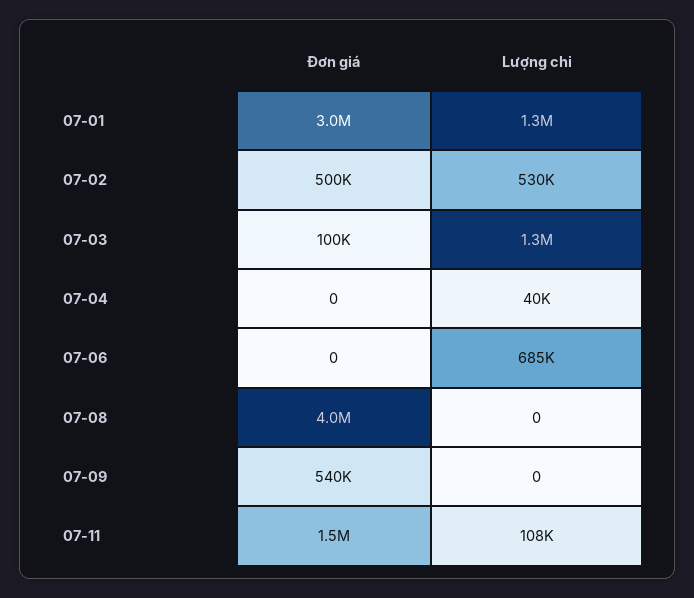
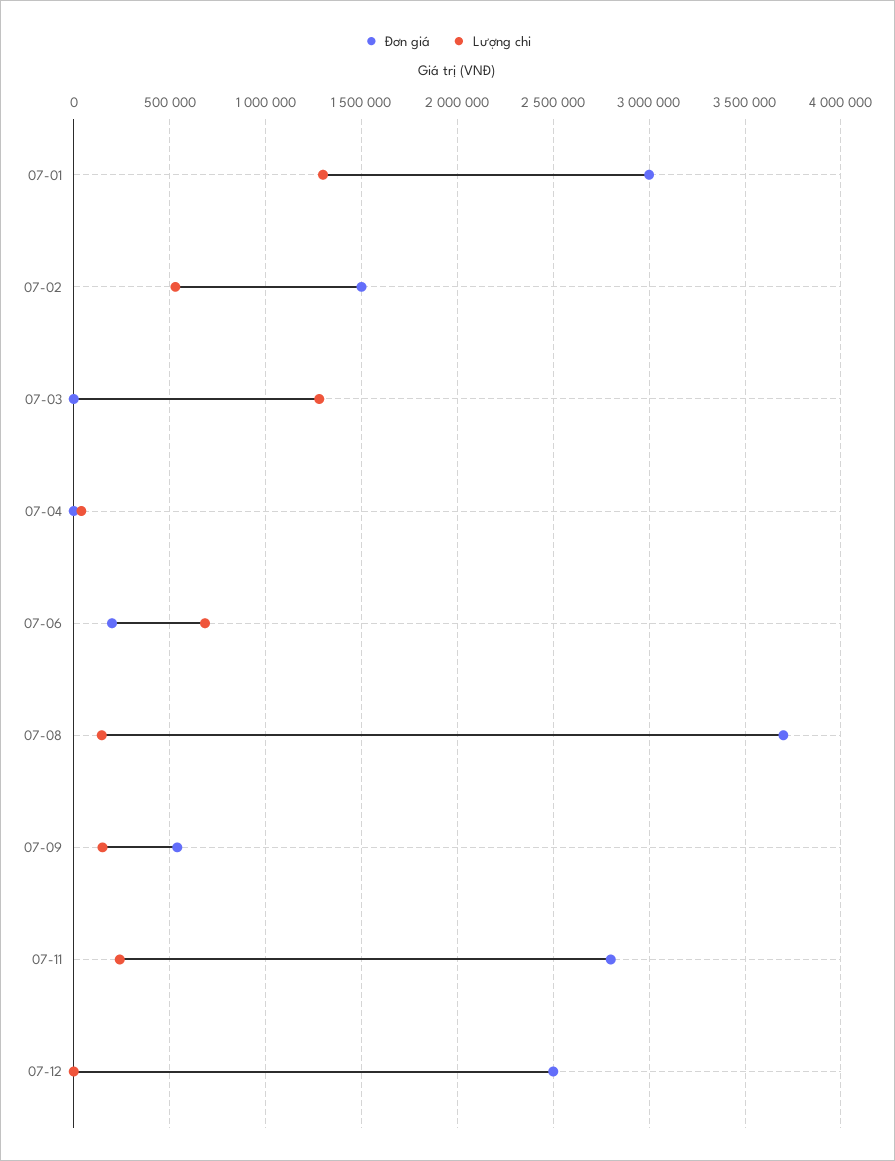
Đơn giá, 07-02: 500000 -> 1500000
Đơn giá, 07-03: 100000 -> 0
Đơn giá, 07-06: 0 -> 200000
Đơn giá, 07-08: 4000000 -> 3700000
Lượng chi, 07-08: 0 -> 150000
Lượng chi, 07-09: 0 -> 150000
Đơn giá, 07-11: 1500000 -> 2800000
Lượng chi, 07-11: 108000 -> 250000
Đơn giá, 07-12: none -> 2500000
Lượng chi, 07-12: none -> 0

